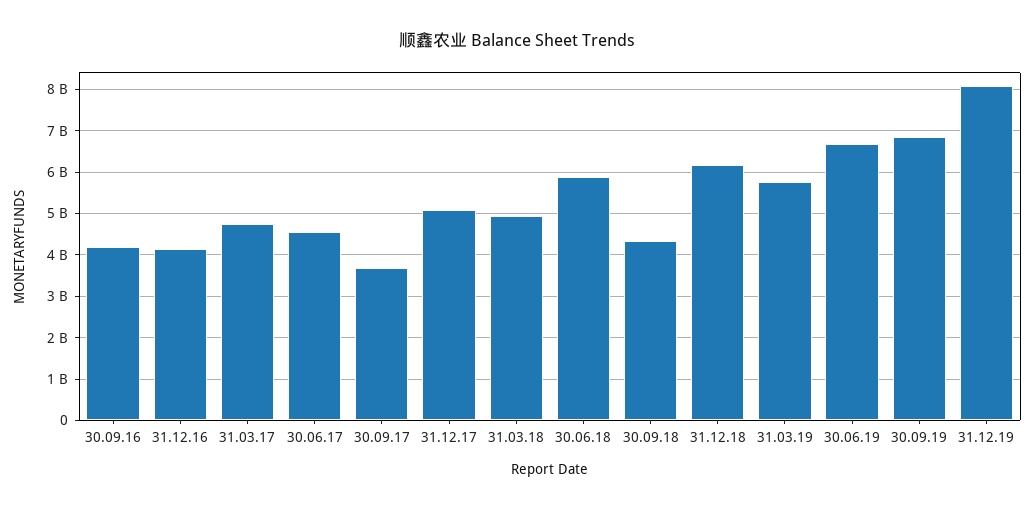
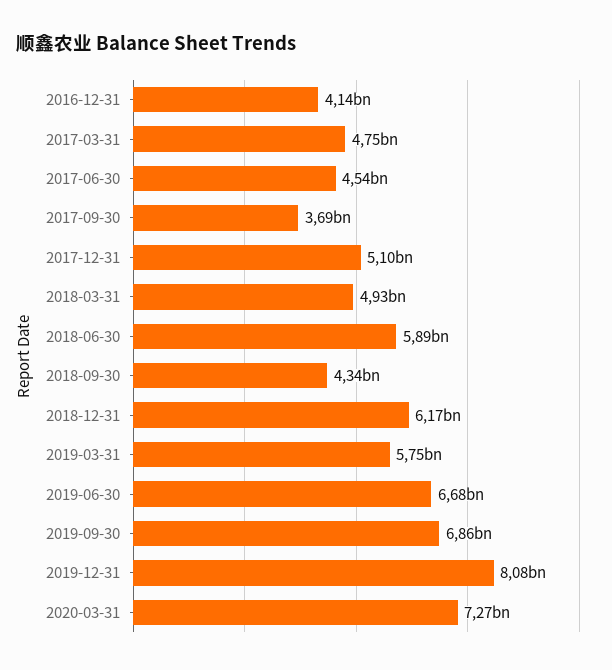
30.09.16: 4200000000 -> none
2020-03-31: none -> 7270000000

